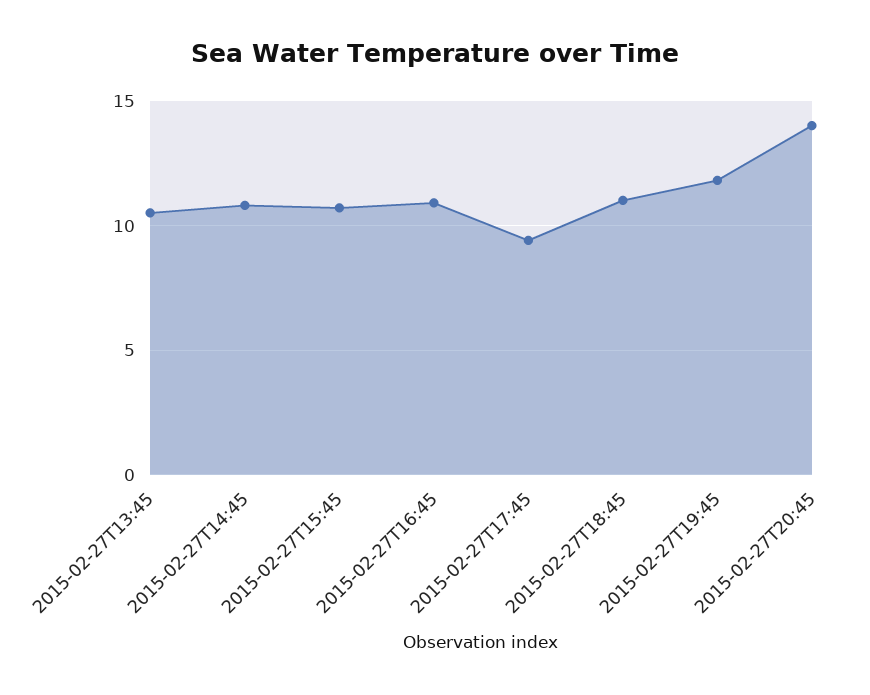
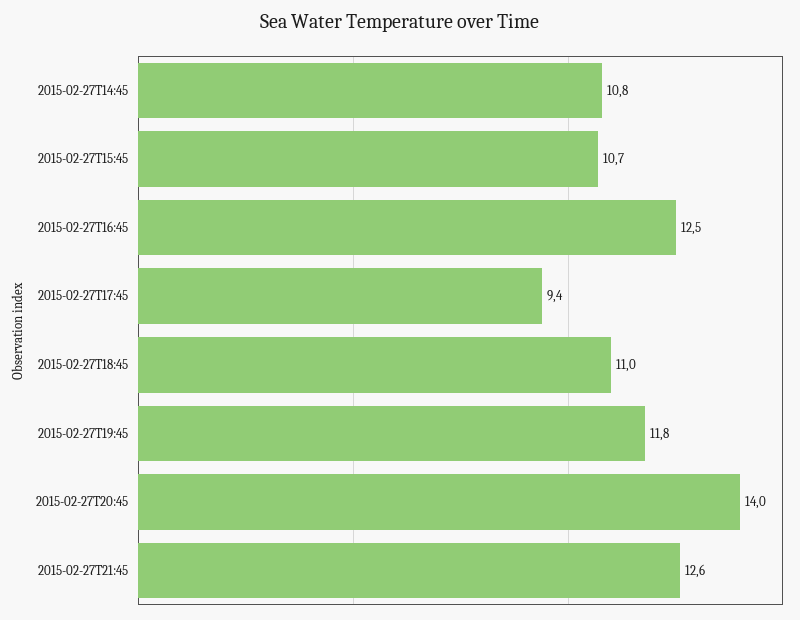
2015-02-27T13:45: 10.5 -> none
2015-02-27T16:45: 11 -> 12.5
2015-02-27T21:45: none -> 12.6

